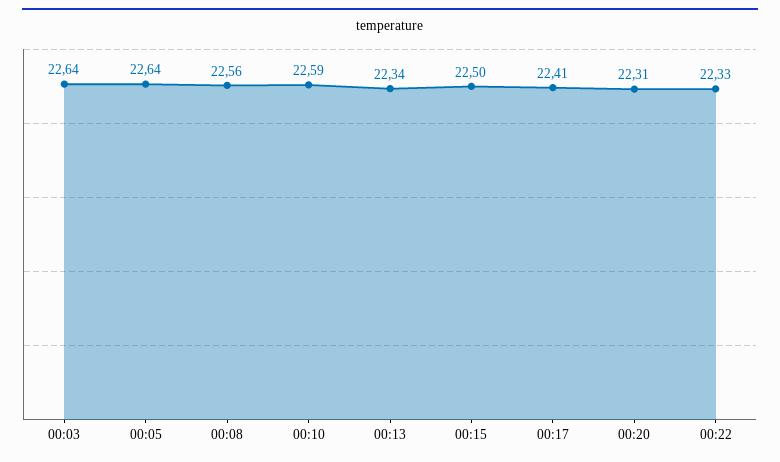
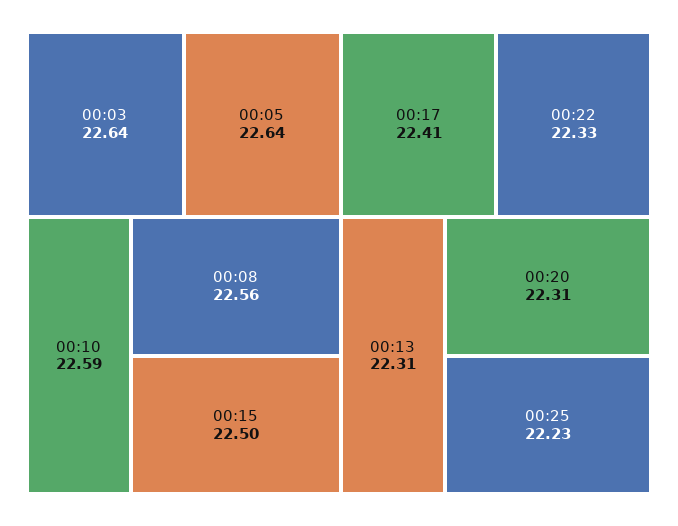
00:13: 22.34 -> 22.31
00:25: none -> 22.23

